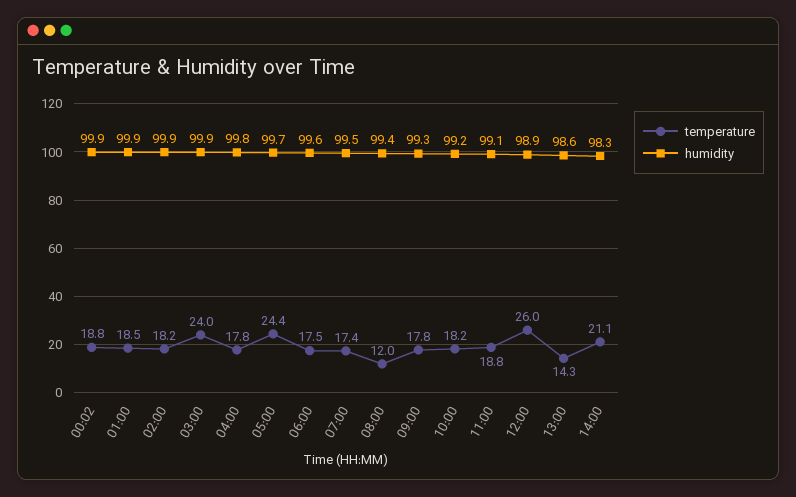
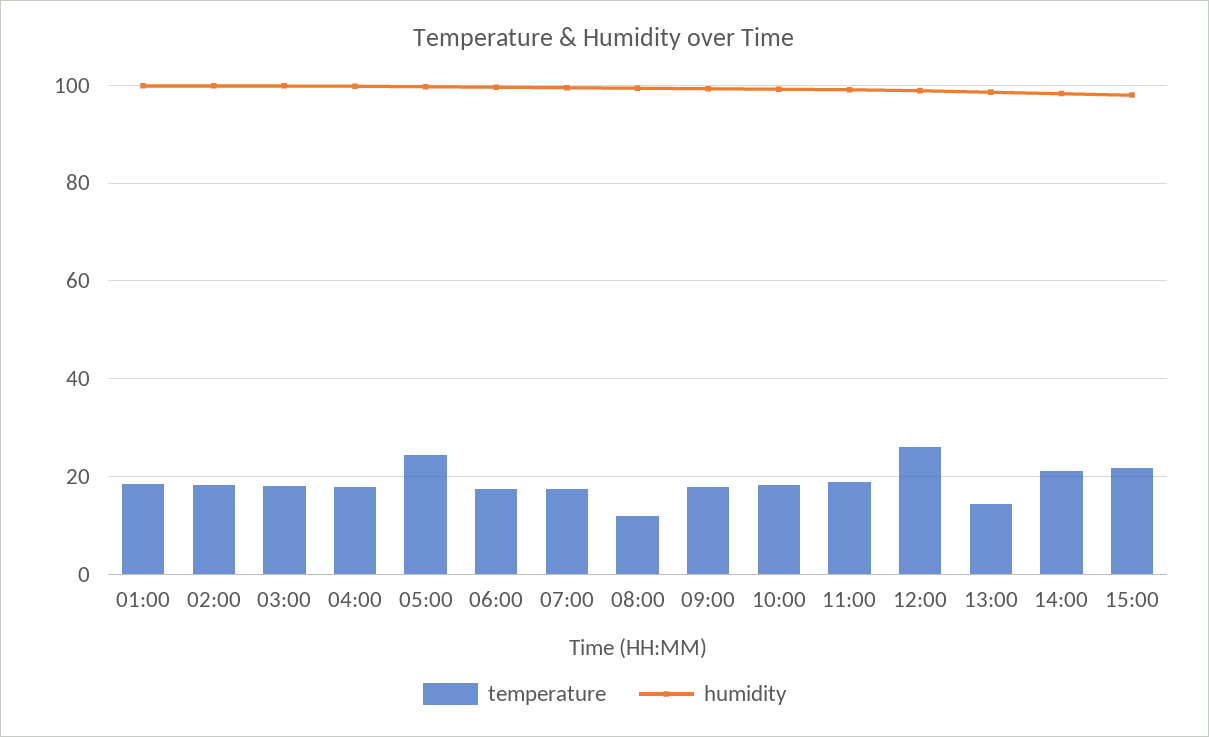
temperature, 00:02: 18.8 -> none
humidity, 00:02: 99.9 -> none
temperature, 03:00: 24 -> 18
temperature, 15:00: none -> 22
humidity, 15:00: none -> 98

